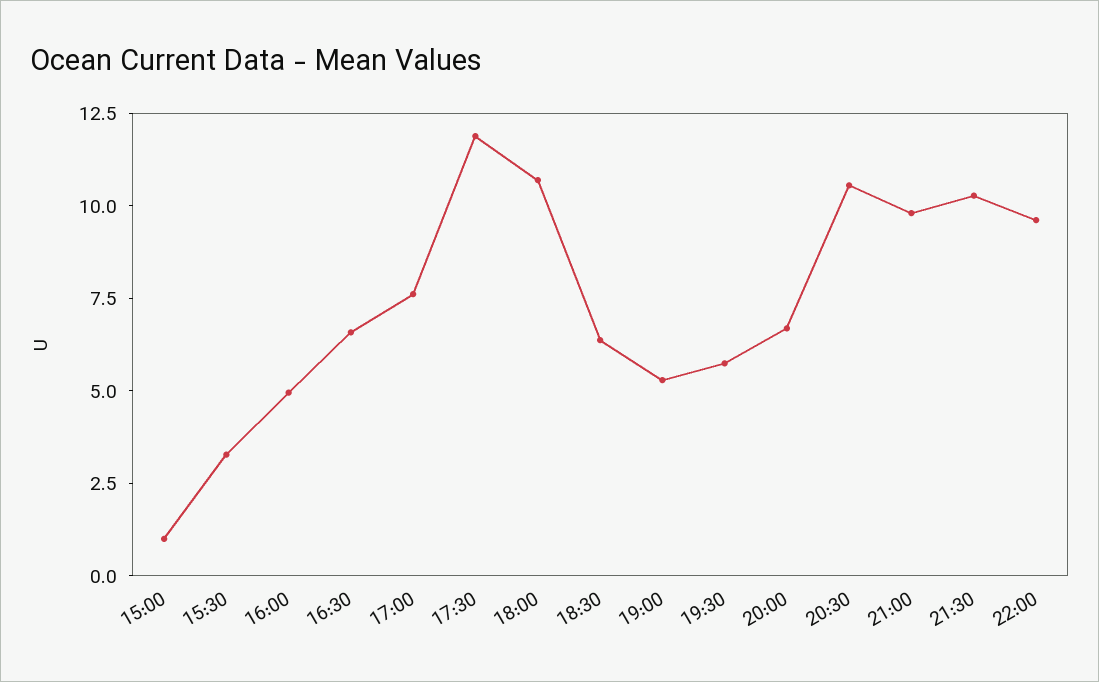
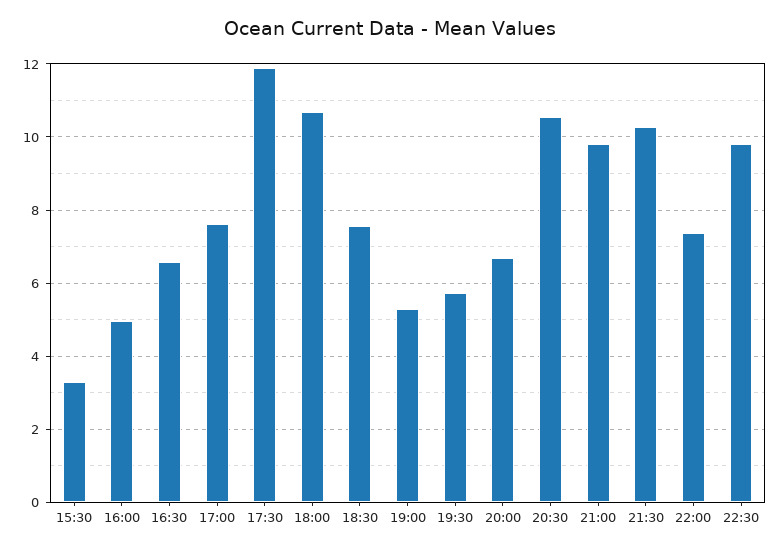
15:00: 1 -> none
18:30: 6.5 -> 7.6
22:00: 9.5 -> 7.4
22:30: none -> 9.8

